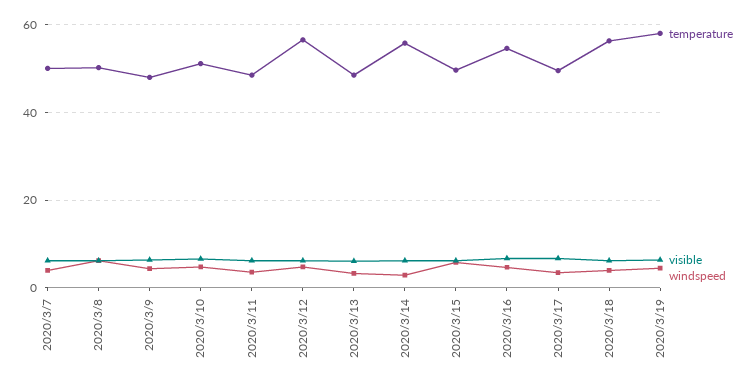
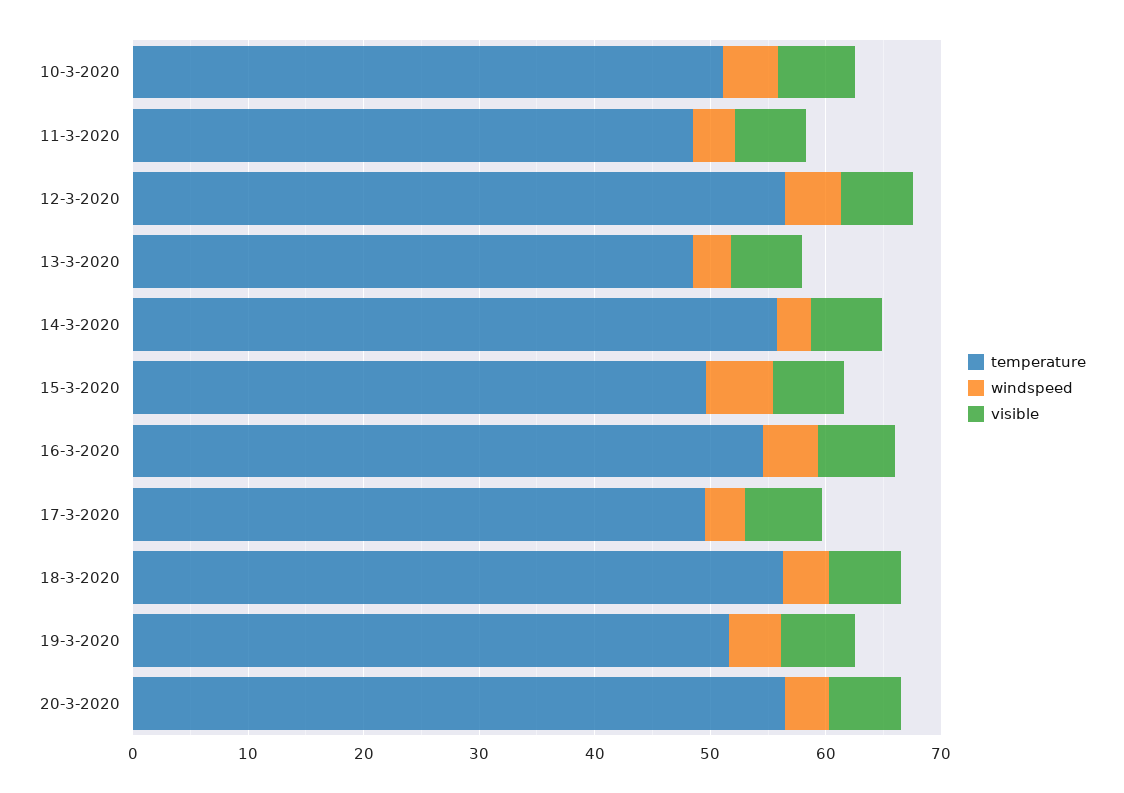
temperature, 2020/3/7: 50 -> none
visible, 2020/3/7: 6 -> none
windspeed, 2020/3/7: 4 -> none
temperature, 2020/3/8: 50 -> none
visible, 2020/3/8: 6 -> none
windspeed, 2020/3/8: 6 -> none
temperature, 2020/3/9: 48 -> none
visible, 2020/3/9: 6 -> none
windspeed, 2020/3/9: 4 -> none
temperature, 2020/3/19: 58 -> 52
temperature, 20-3-2020: none -> 56
windspeed, 20-3-2020: none -> 4
visible, 20-3-2020: none -> 6

